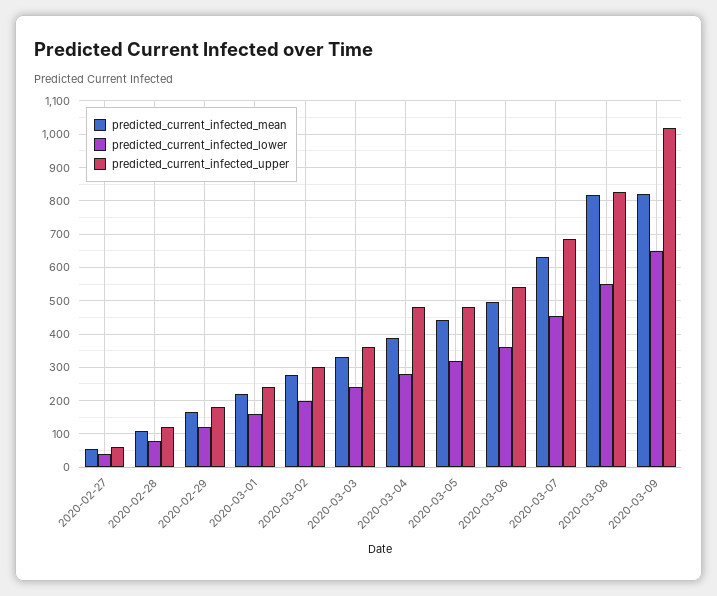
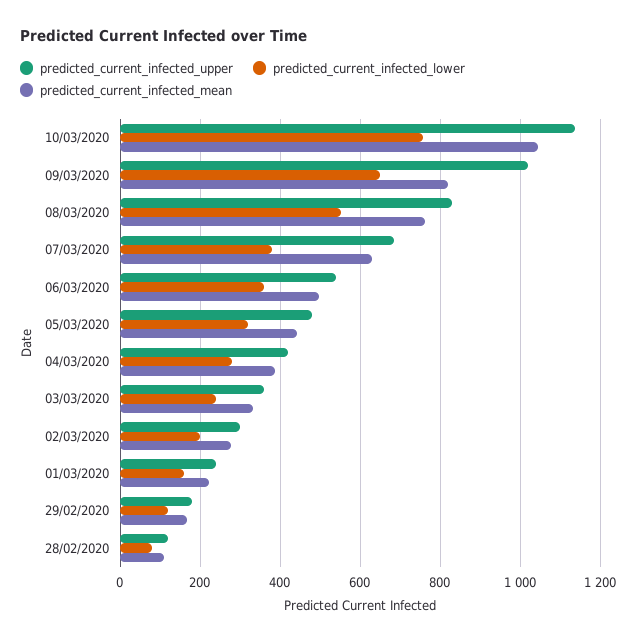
predicted_current_infected_mean, 2020-02-27: 60 -> none
predicted_current_infected_lower, 2020-02-27: 40 -> none
predicted_current_infected_upper, 2020-02-27: 60 -> none
predicted_current_infected_upper, 2020-03-04: 480 -> 420
predicted_current_infected_lower, 2020-03-07: 460 -> 380
predicted_current_infected_mean, 2020-03-08: 820 -> 760
predicted_current_infected_upper, 10/03/2020: none -> 1140
predicted_current_infected_lower, 10/03/2020: none -> 760
predicted_current_infected_mean, 10/03/2020: none -> 1040

